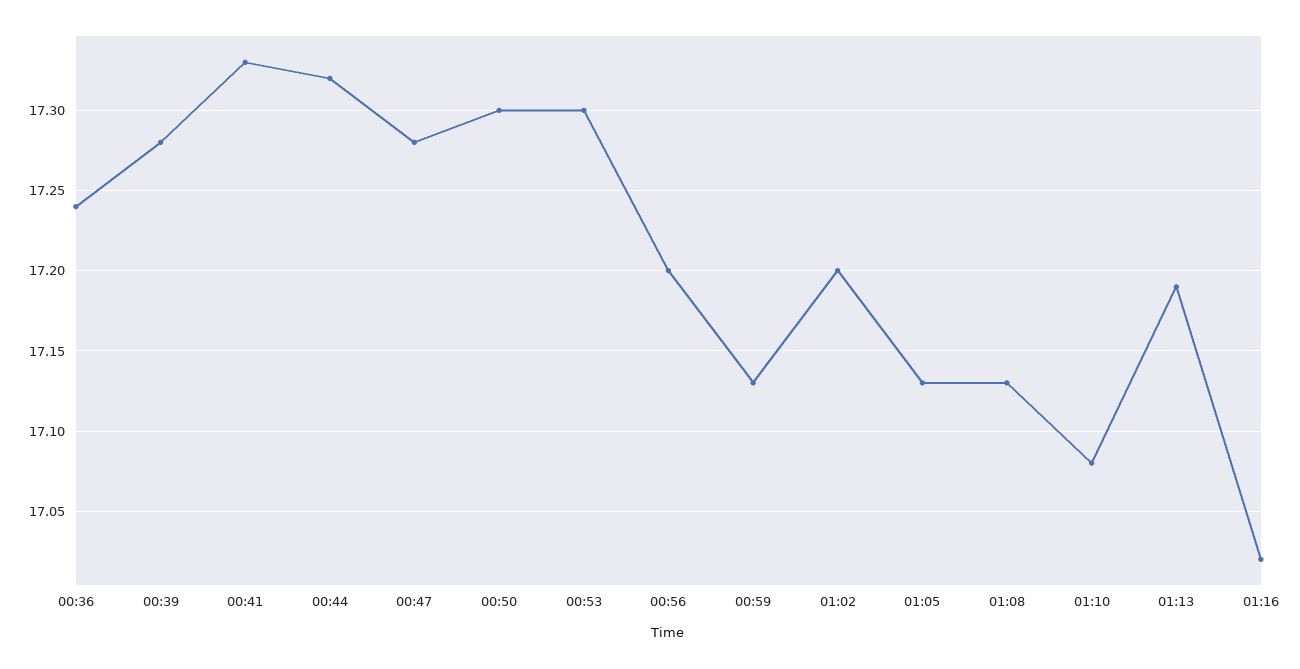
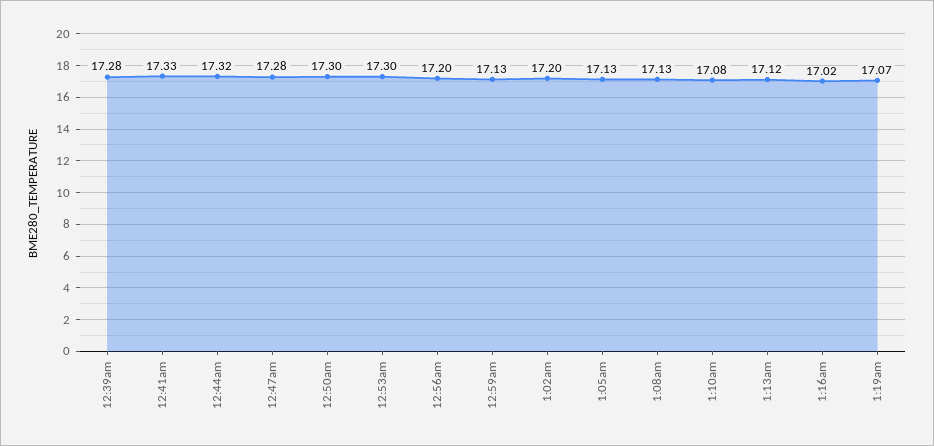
00:36: 17.24 -> none
01:13: 17.19 -> 17.12
1:19am: none -> 17.07

